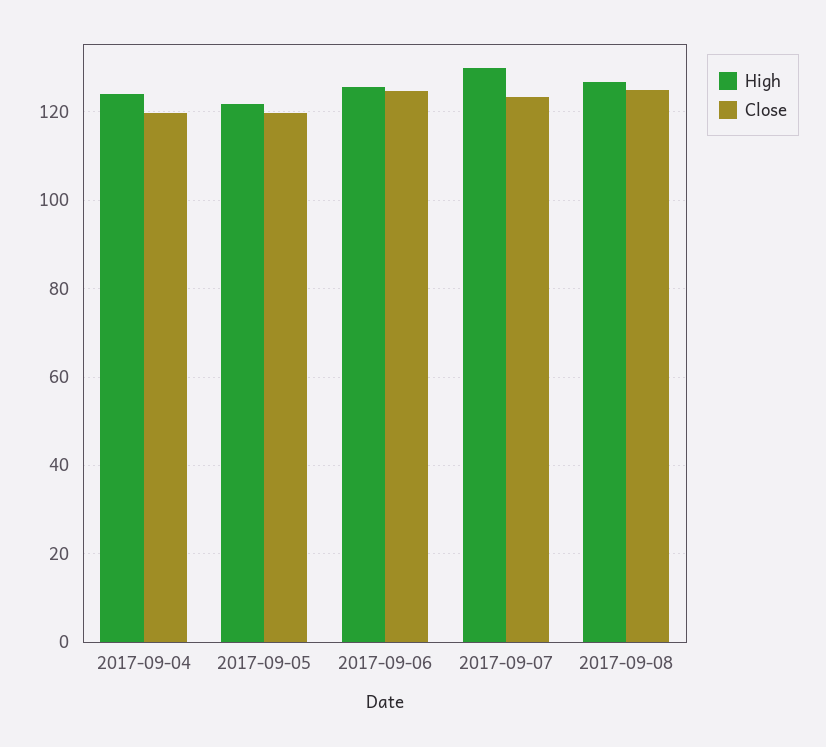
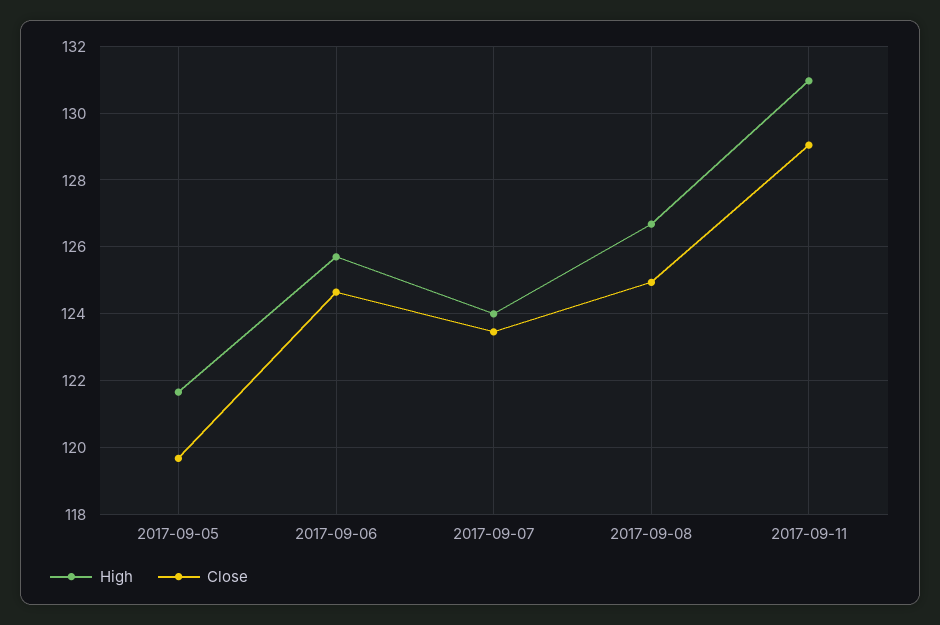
High, 2017-09-04: 124 -> none
Close, 2017-09-04: 120 -> none
High, 2017-09-07: 130 -> 124
High, 2017-09-11: none -> 131
Close, 2017-09-11: none -> 129

